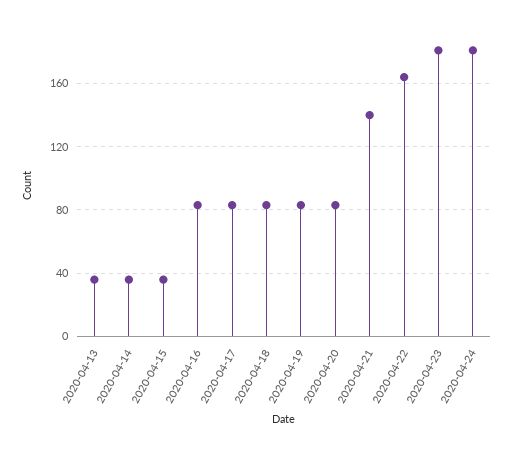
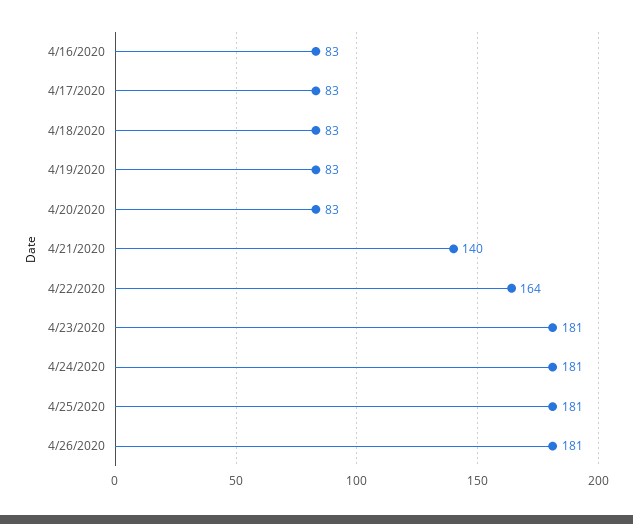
2020-04-13: 35 -> none
2020-04-14: 35 -> none
2020-04-15: 35 -> none
4/25/2020: none -> 181
4/26/2020: none -> 181

